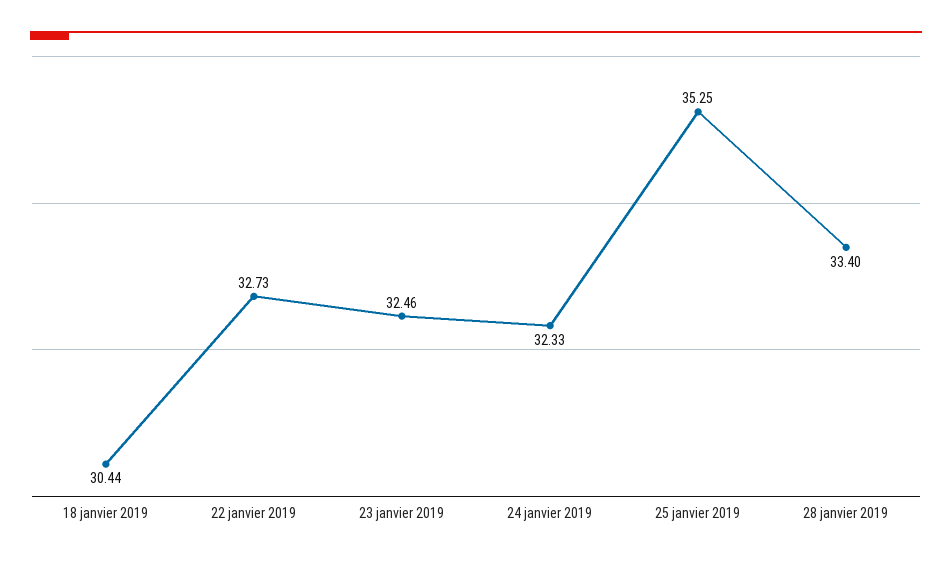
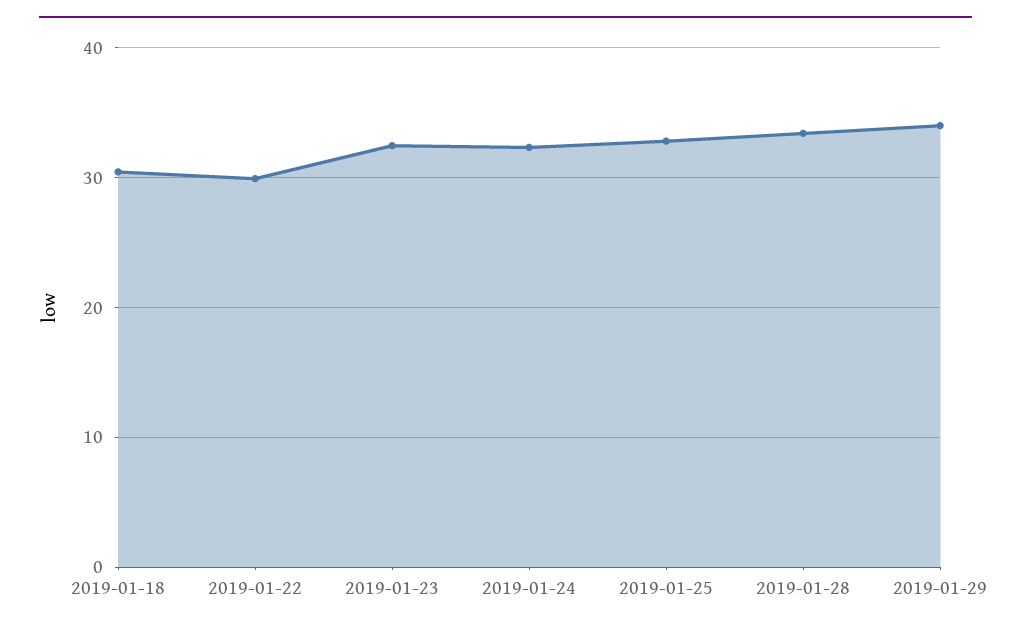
22 janvier 2019: 32.73 -> 30
25 janvier 2019: 35.25 -> 33
2019-01-29: none -> 34

